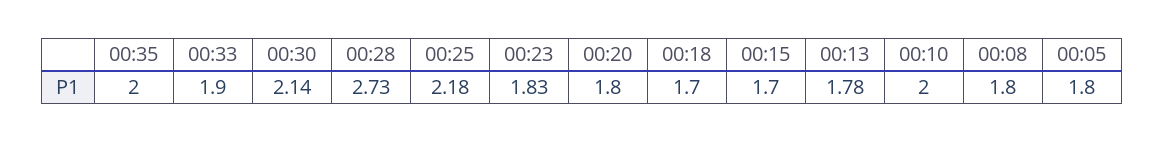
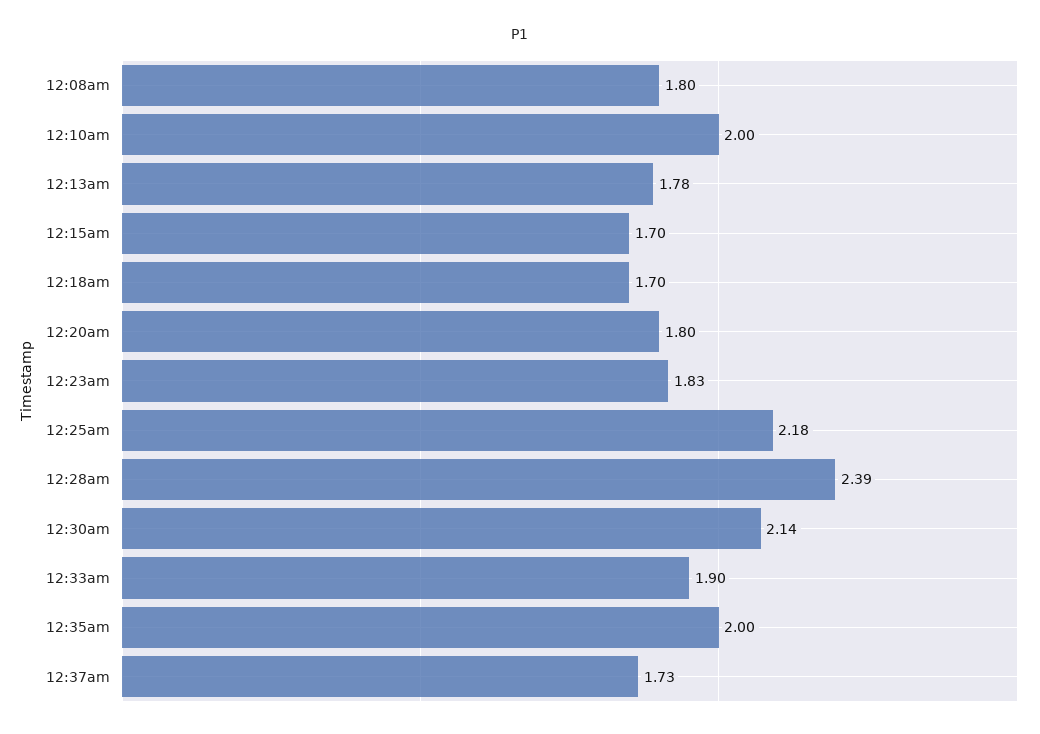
00:28: 2.73 -> 2.39
00:05: 1.8 -> none
12:37am: none -> 1.73

